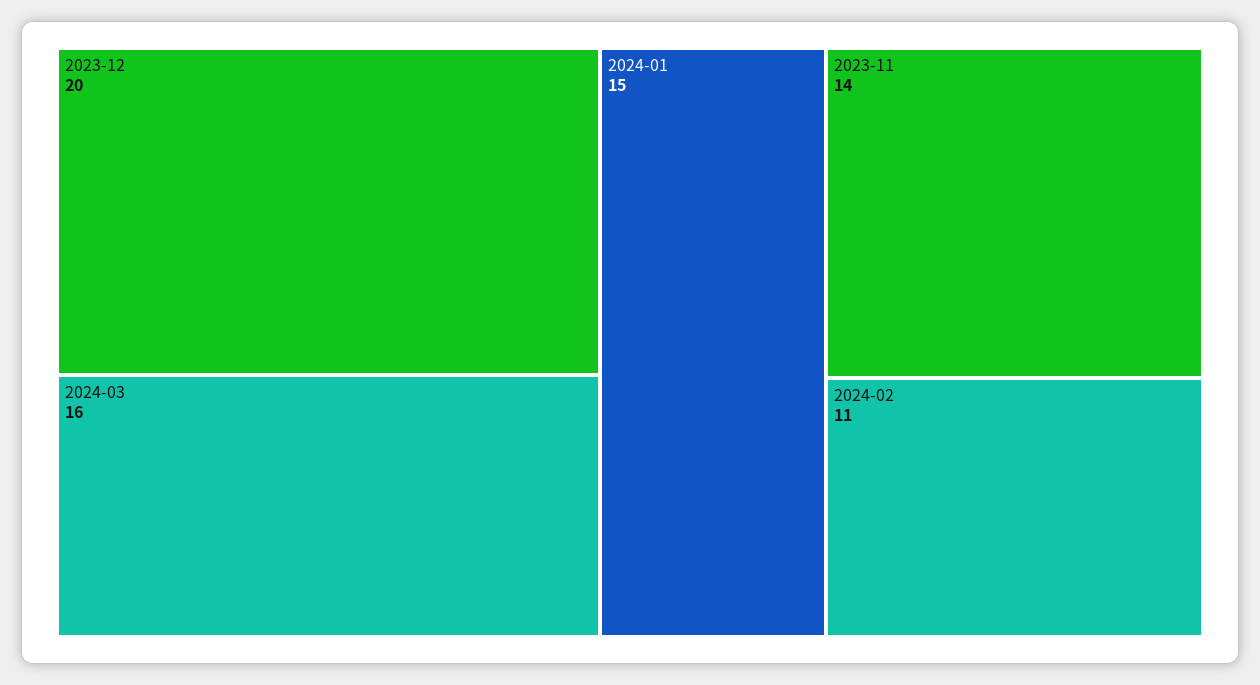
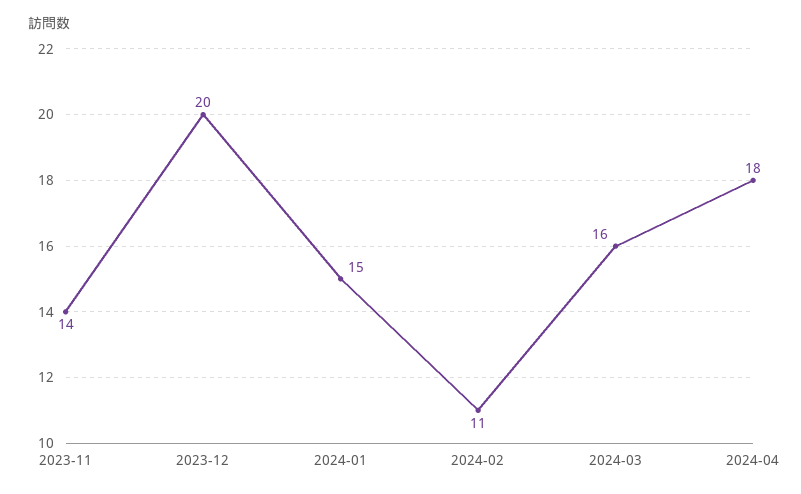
2024-04: none -> 18

